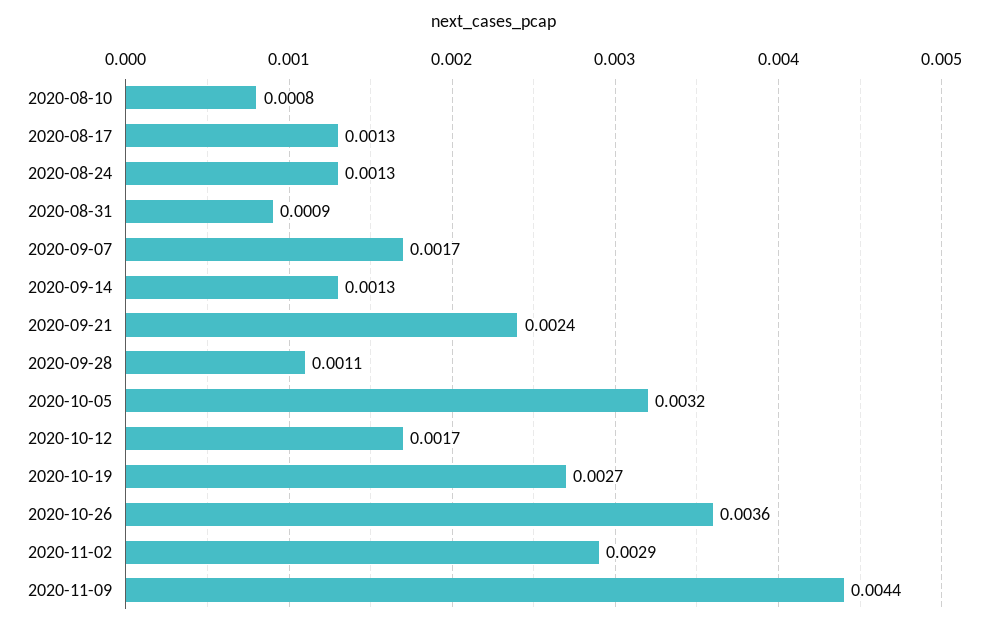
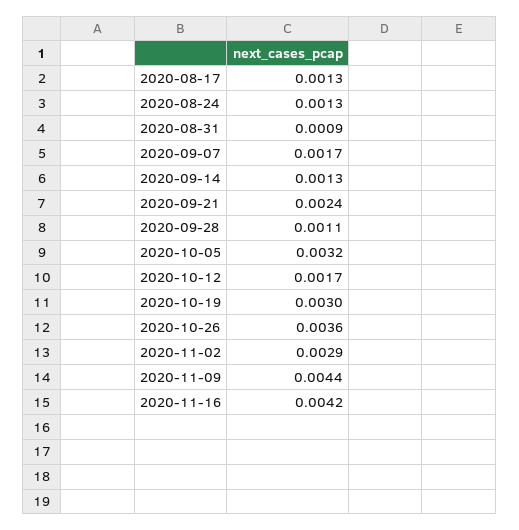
2020-08-10: 0.0008 -> none
2020-10-19: 0.0027 -> 0.003
2020-11-16: none -> 0.0042

